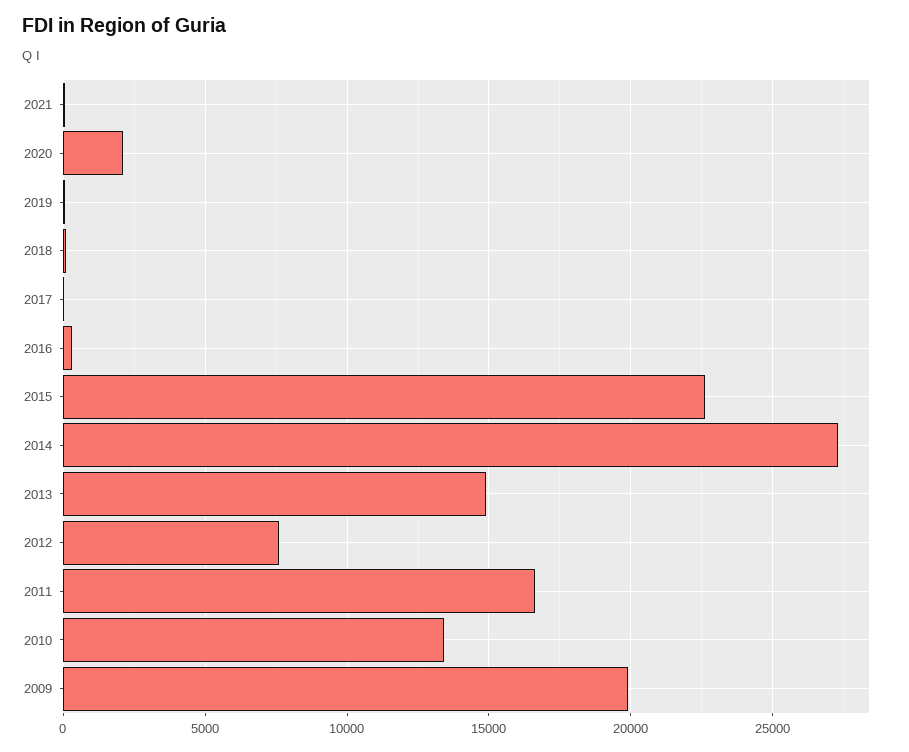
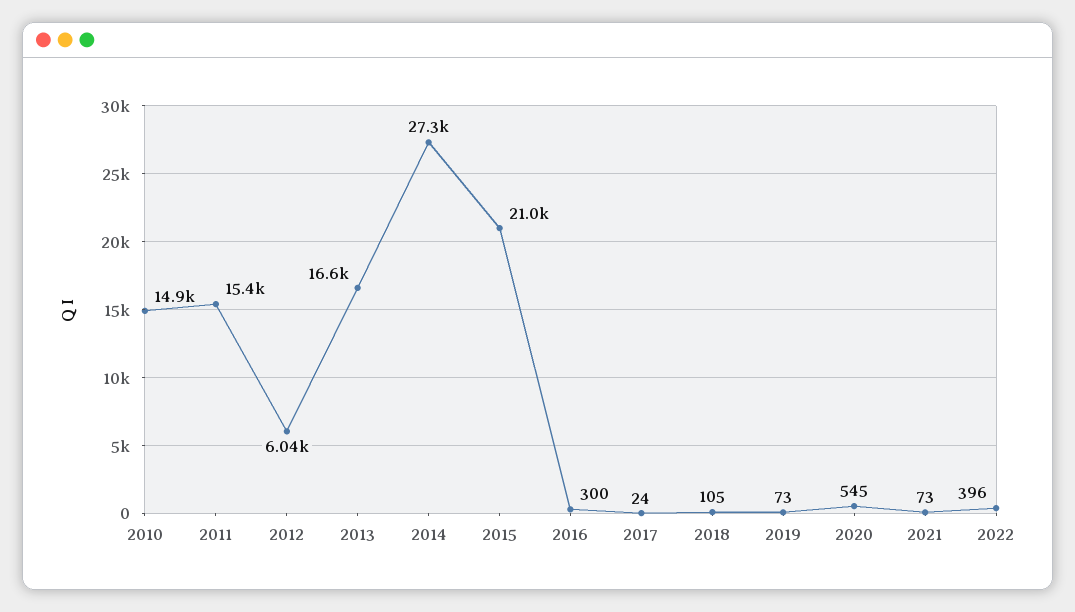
2020: 2000 -> 545
2015: 22500 -> 21000
2013: 15000 -> 16600
2012: 7500 -> 6040
2011: 16500 -> 15400
2010: 13500 -> 14900
2009: 20000 -> none
2022: none -> 396

